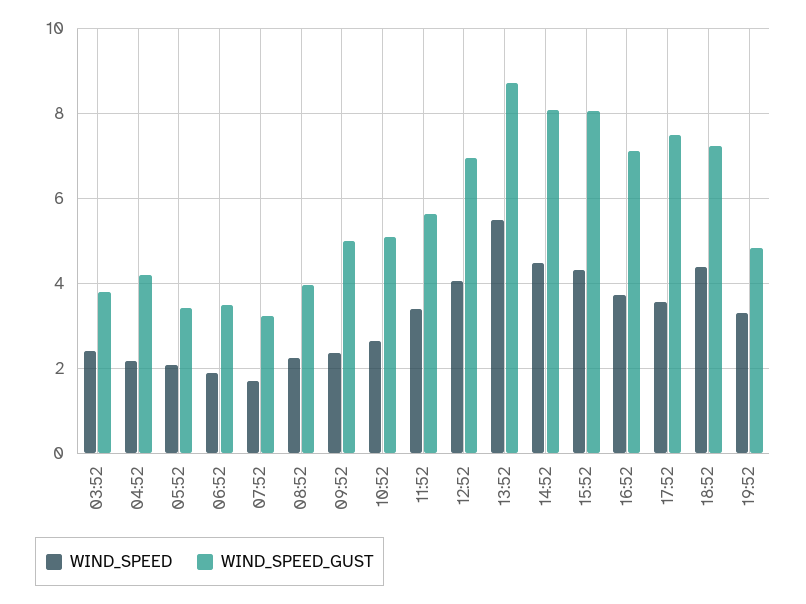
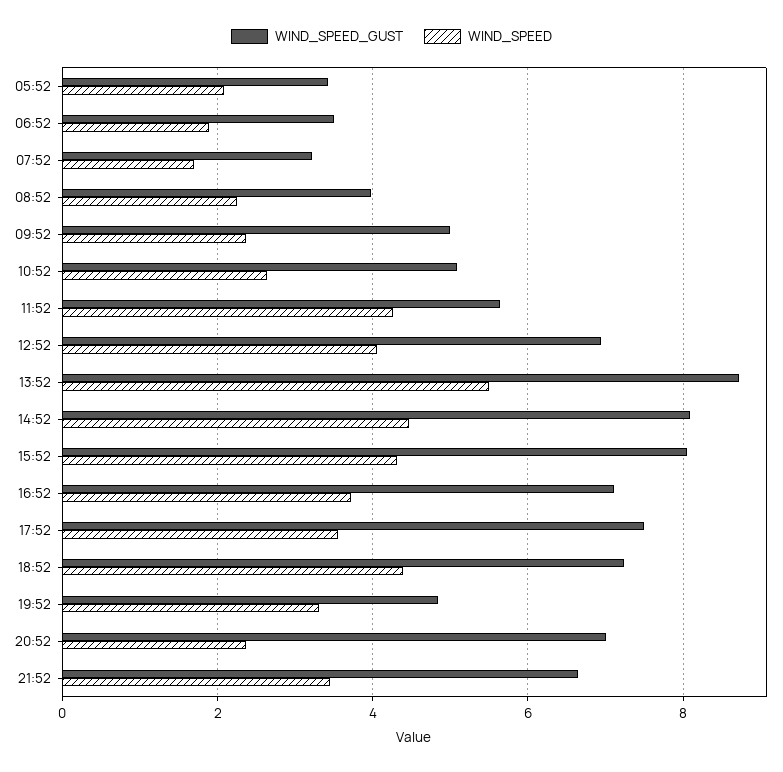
WIND_SPEED, 03:52: 2.4 -> none
WIND_SPEED_GUST, 03:52: 3.8 -> none
WIND_SPEED, 04:52: 2.2 -> none
WIND_SPEED_GUST, 04:52: 4.2 -> none
WIND_SPEED, 11:52: 3.4 -> 4.2
WIND_SPEED_GUST, 20:52: none -> 7
WIND_SPEED, 20:52: none -> 2.4
WIND_SPEED_GUST, 21:52: none -> 6.6
WIND_SPEED, 21:52: none -> 3.4

